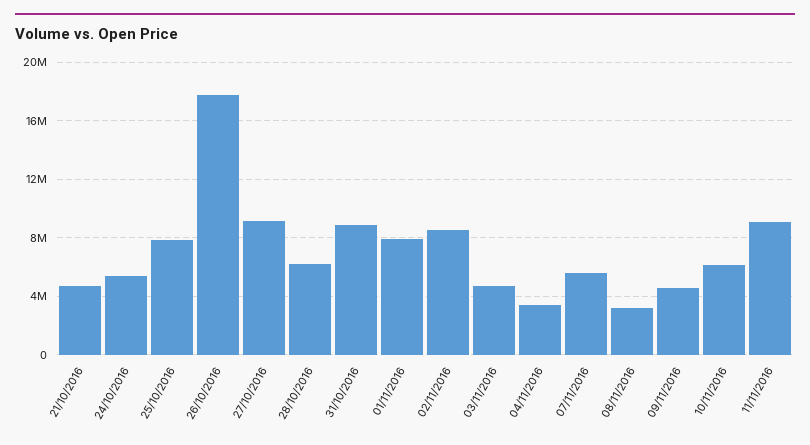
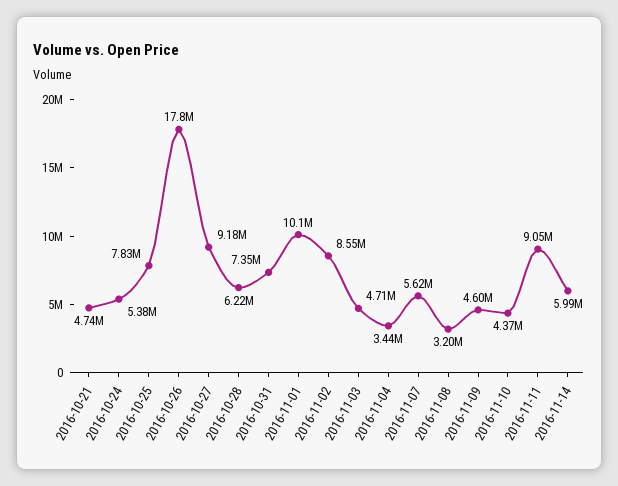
31/10/2016: 9000000 -> 7350000
01/11/2016: 8000000 -> 10100000
10/11/2016: 6000000 -> 4370000
2016-11-14: none -> 5990000

